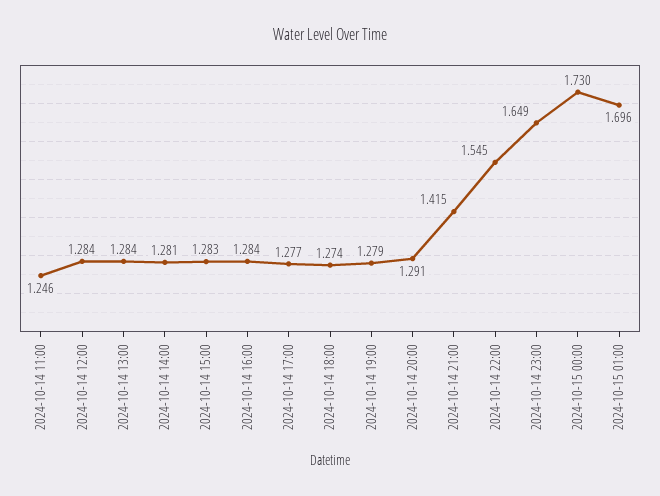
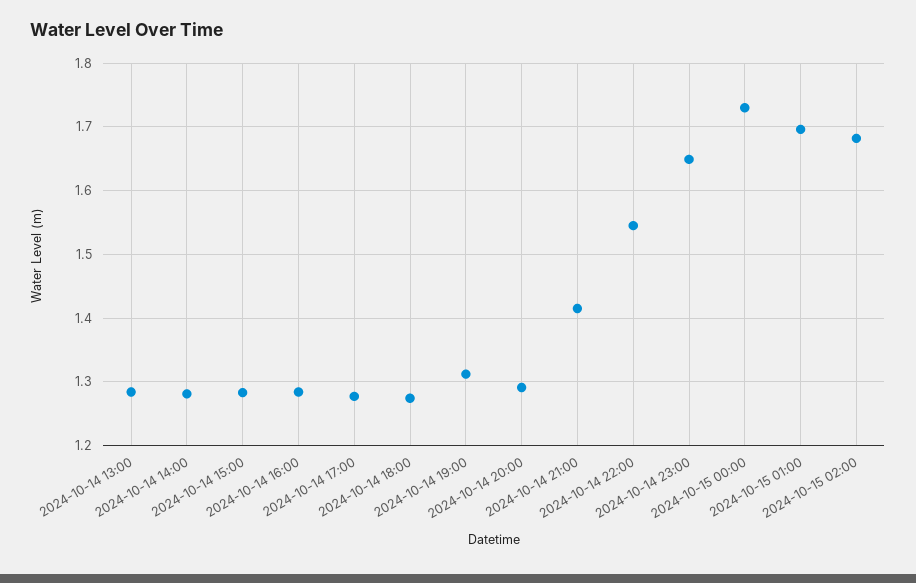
2024-10-14 11:00: 1.246 -> none
2024-10-14 12:00: 1.284 -> none
2024-10-14 19:00: 1.279 -> 1.31
2024-10-15 02:00: none -> 1.68

